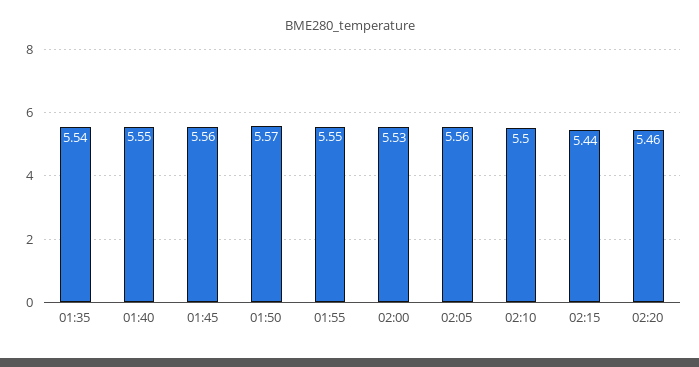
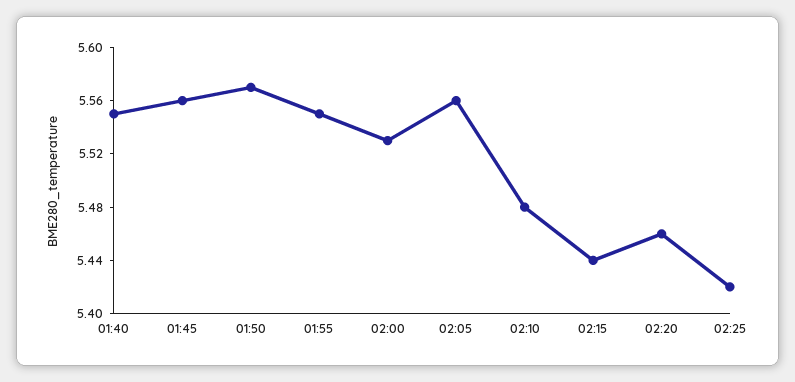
01:35: 5.54 -> none
02:10: 5.5 -> 5.48
02:25: none -> 5.42

